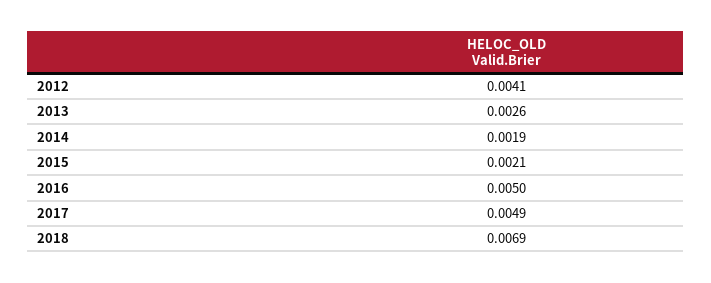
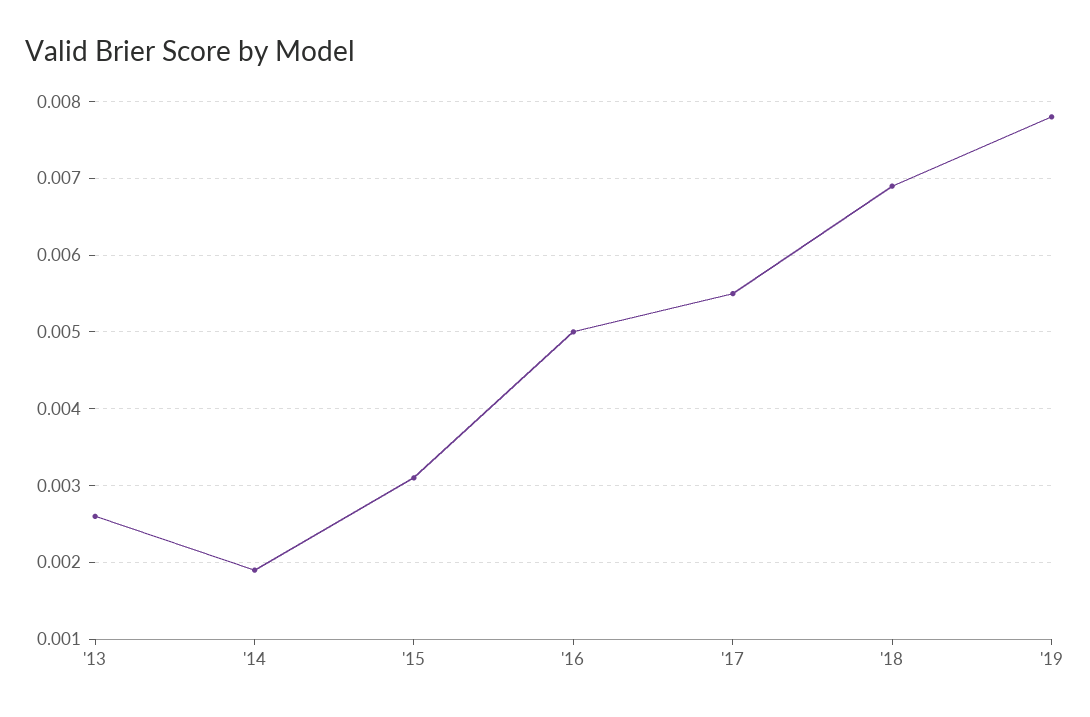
2012: 0.0041 -> none
2015: 0.0021 -> 0.0031
2017: 0.0049 -> 0.0055
'19: none -> 0.0078

